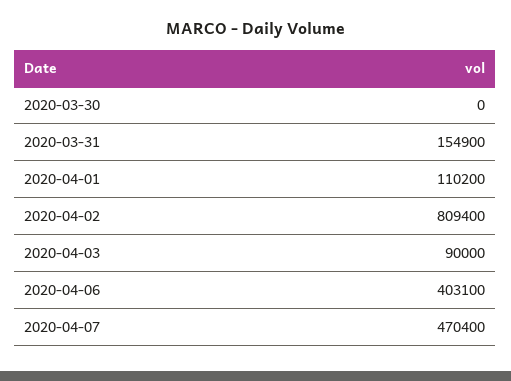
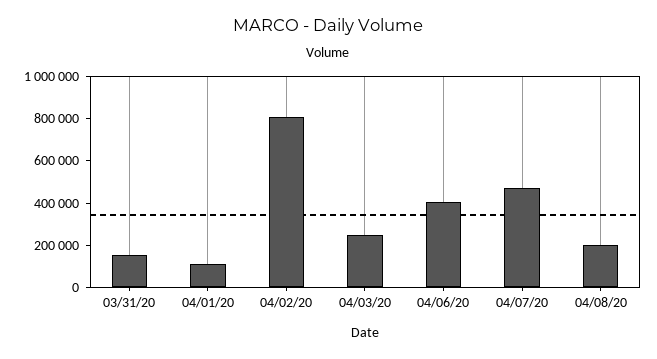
2020-03-30: 0 -> none
2020-04-03: 90000 -> 250000
04/08/20: none -> 200000

